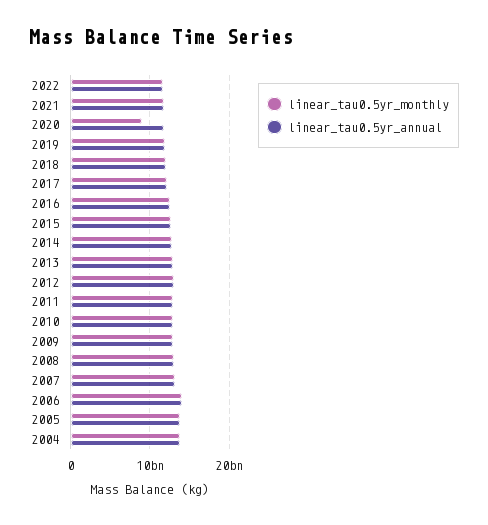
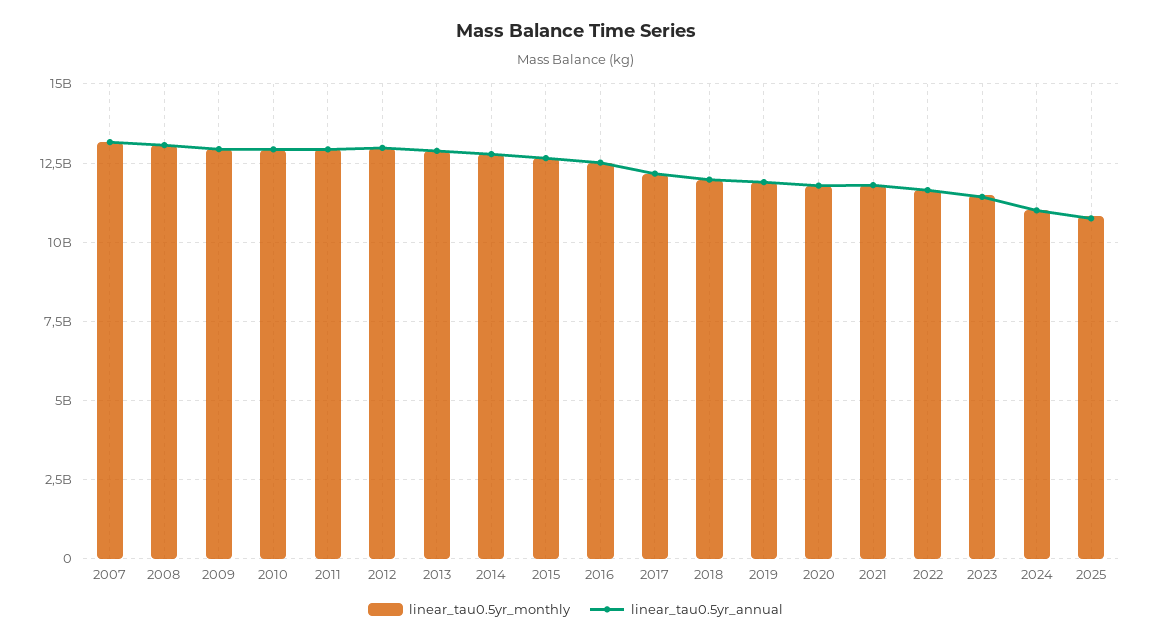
linear_tau0.5yr_monthly, 2020: 9000000000 -> 11750000000
linear_tau0.5yr_monthly, 2006: 14000000000 -> none
linear_tau0.5yr_annual, 2006: 14000000000 -> none
linear_tau0.5yr_monthly, 2005: 14000000000 -> none
linear_tau0.5yr_annual, 2005: 14000000000 -> none
linear_tau0.5yr_monthly, 2004: 14000000000 -> none
linear_tau0.5yr_annual, 2004: 14000000000 -> none
linear_tau0.5yr_monthly, 2023: none -> 11500000000
linear_tau0.5yr_annual, 2023: none -> 11500000000
linear_tau0.5yr_monthly, 2024: none -> 11000000000
linear_tau0.5yr_annual, 2024: none -> 11000000000
linear_tau0.5yr_monthly, 2025: none -> 10750000000
linear_tau0.5yr_annual, 2025: none -> 10750000000

